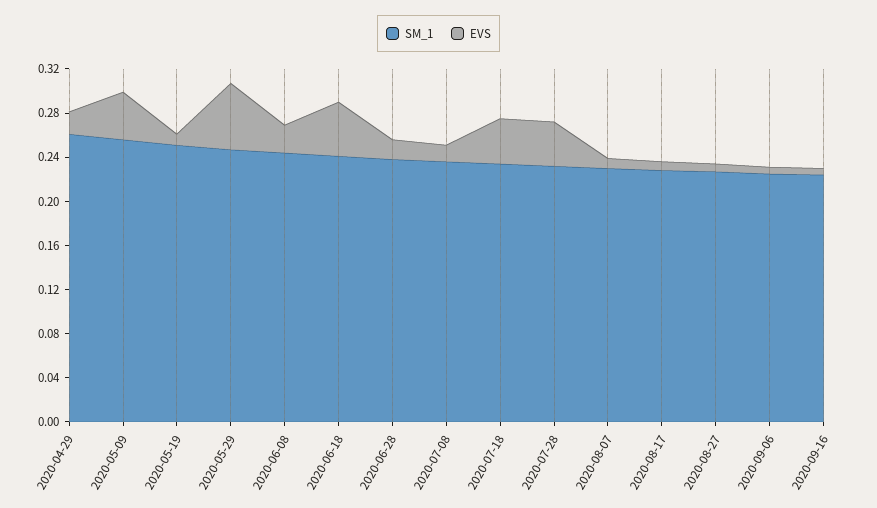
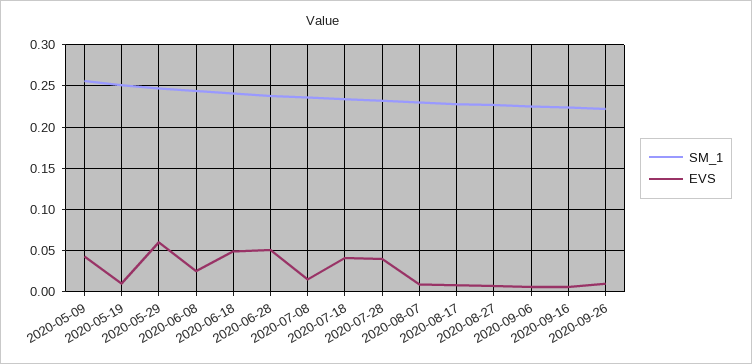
SM_1, 2020-04-29: 0.26 -> none
EVS, 2020-04-29: 0.02 -> none
EVS, 2020-06-28: 0.02 -> 0.05
SM_1, 2020-09-26: none -> 0.22
EVS, 2020-09-26: none -> 0.01

